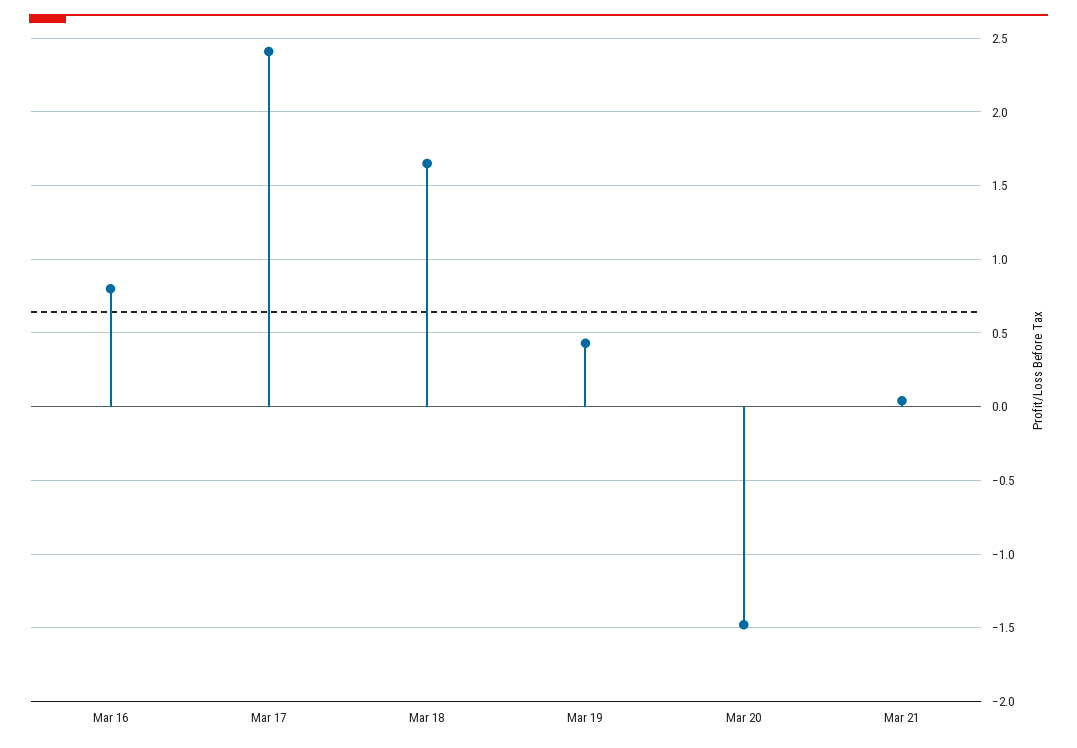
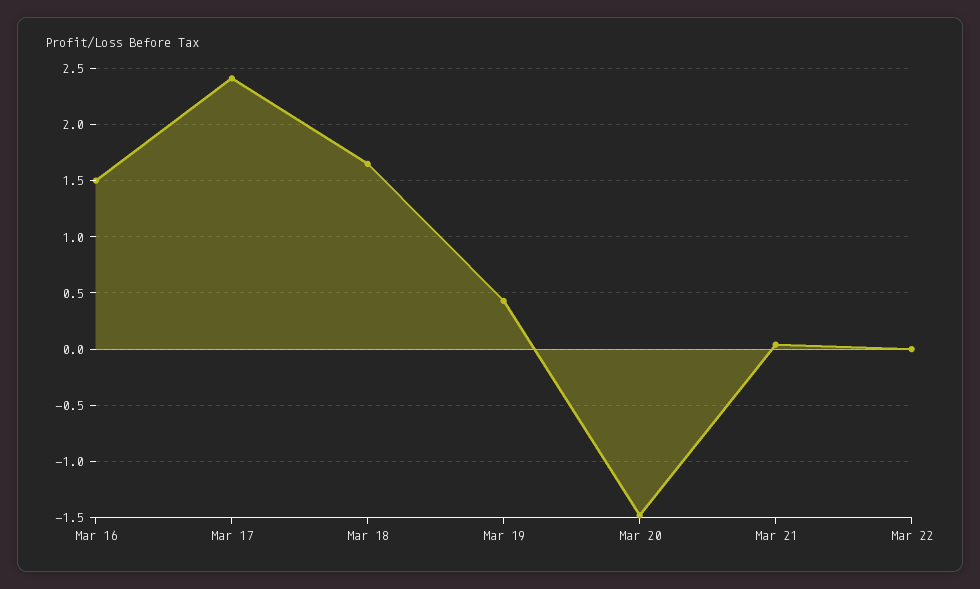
Mar 16: 0.8 -> 1.5
Mar 22: none -> 0

